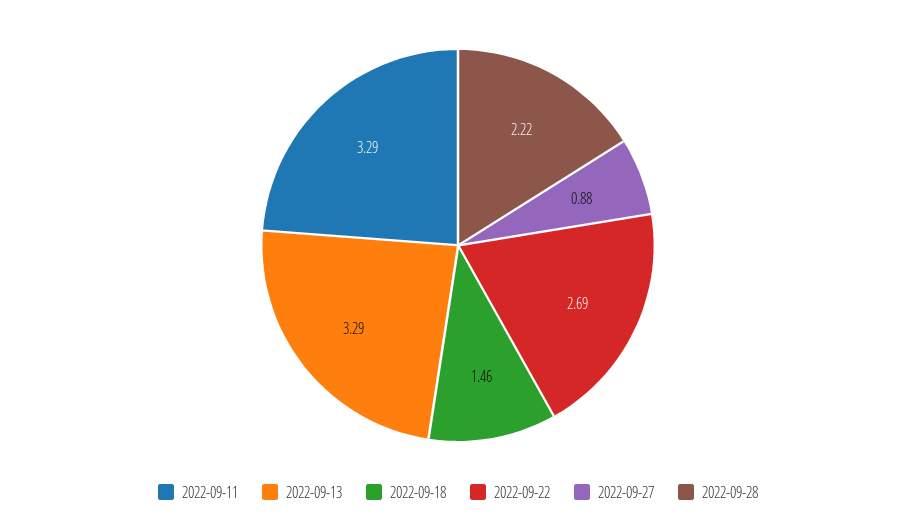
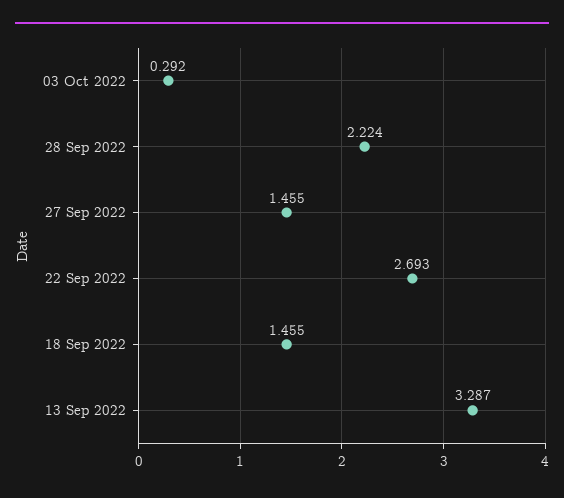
2022-09-11: 3.29 -> none
2022-09-27: 0.88 -> 1.455
03 Oct 2022: none -> 0.292

